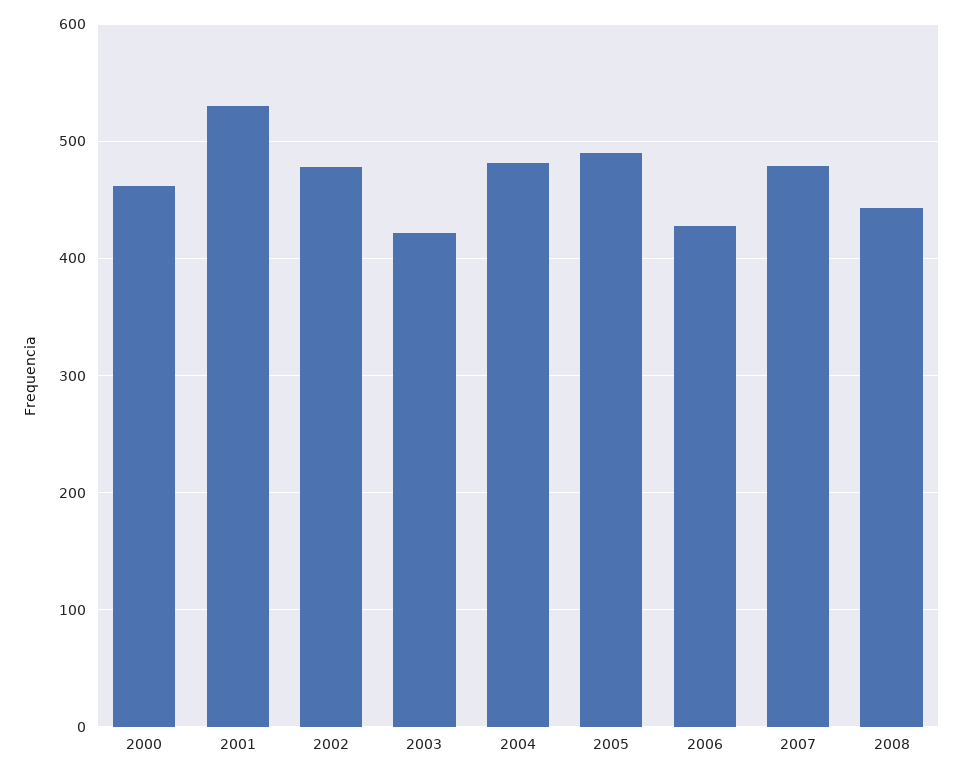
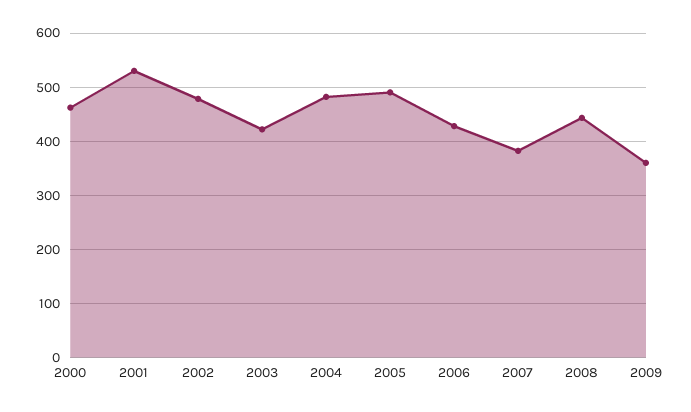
2007: 480 -> 380
2009: none -> 360

